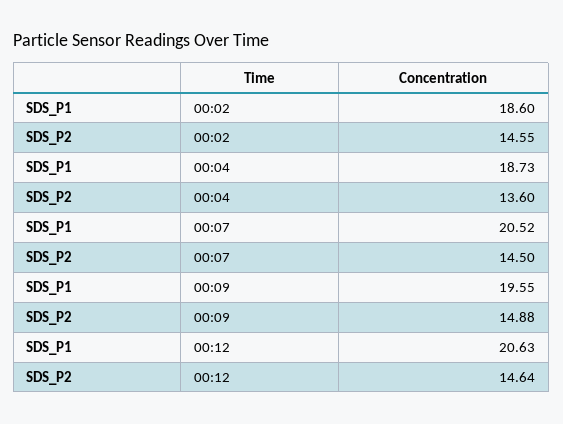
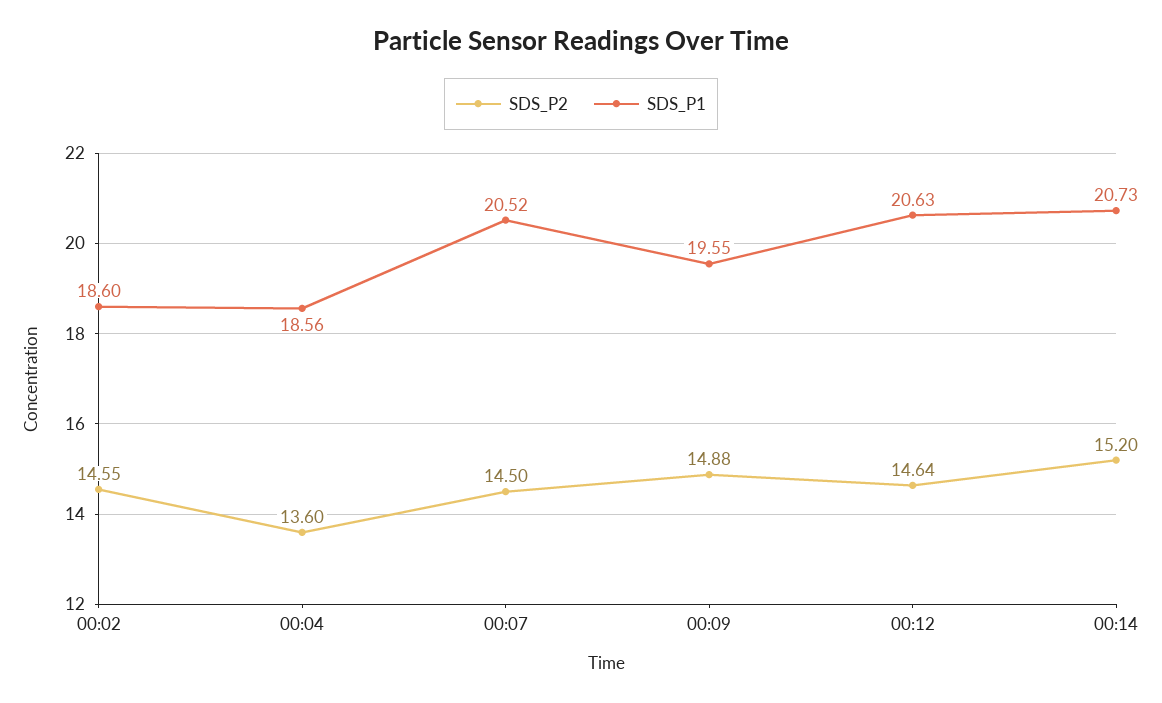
SDS_P1, 00:04: 18.73 -> 18.56
SDS_P2, 00:14: none -> 15.2
SDS_P1, 00:14: none -> 20.73

